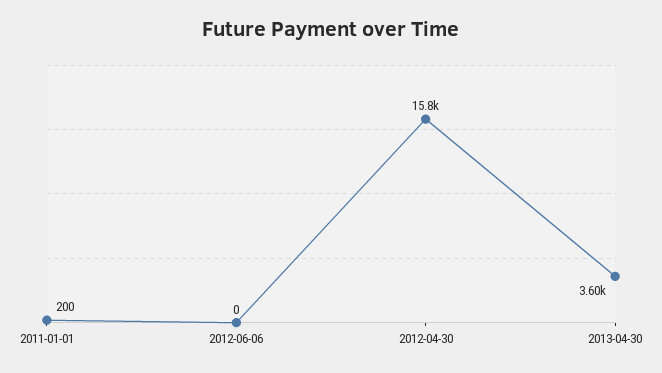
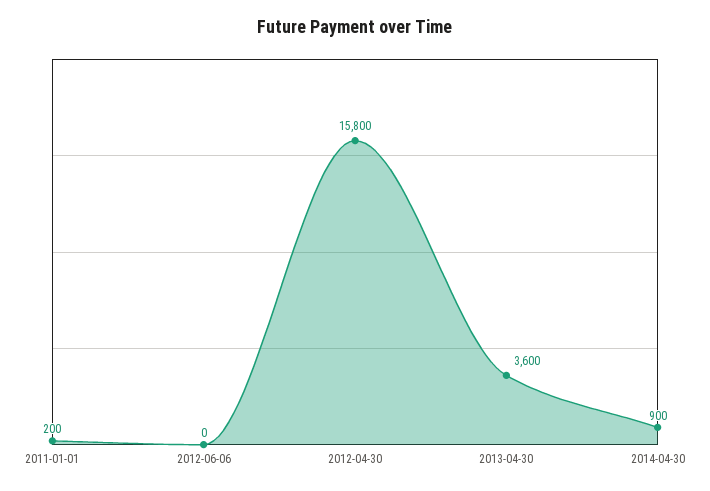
2014-04-30: none -> 900

